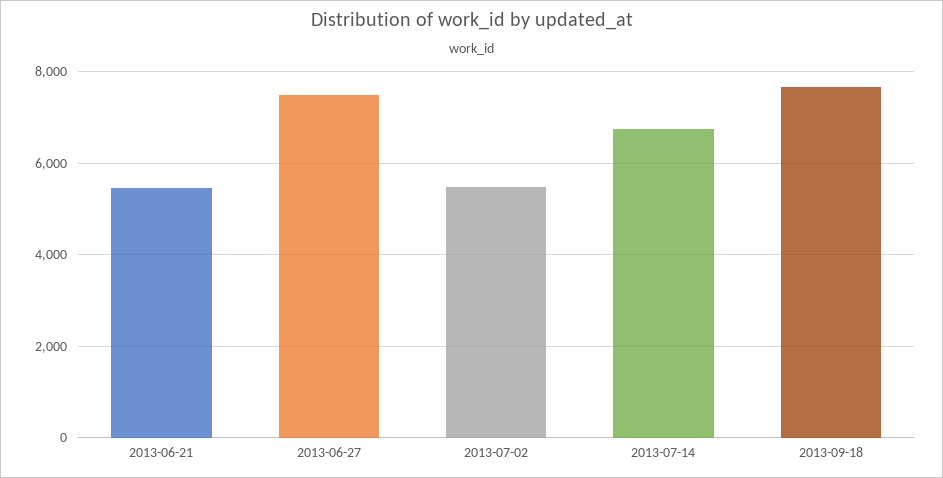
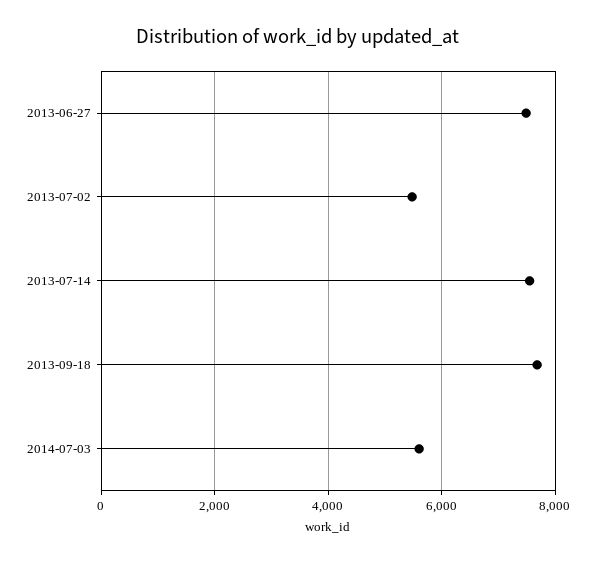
2013-06-21: 5400 -> none
2013-07-14: 6800 -> 7600
2014-07-03: none -> 5600

